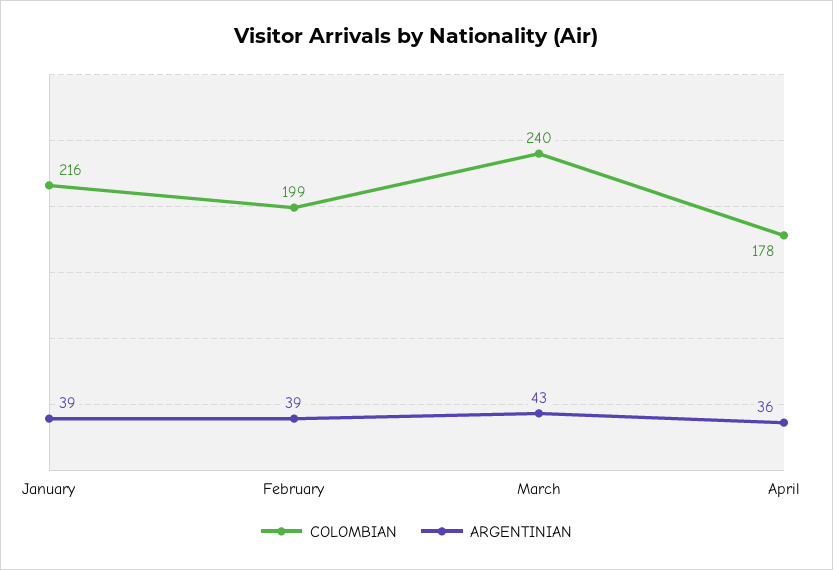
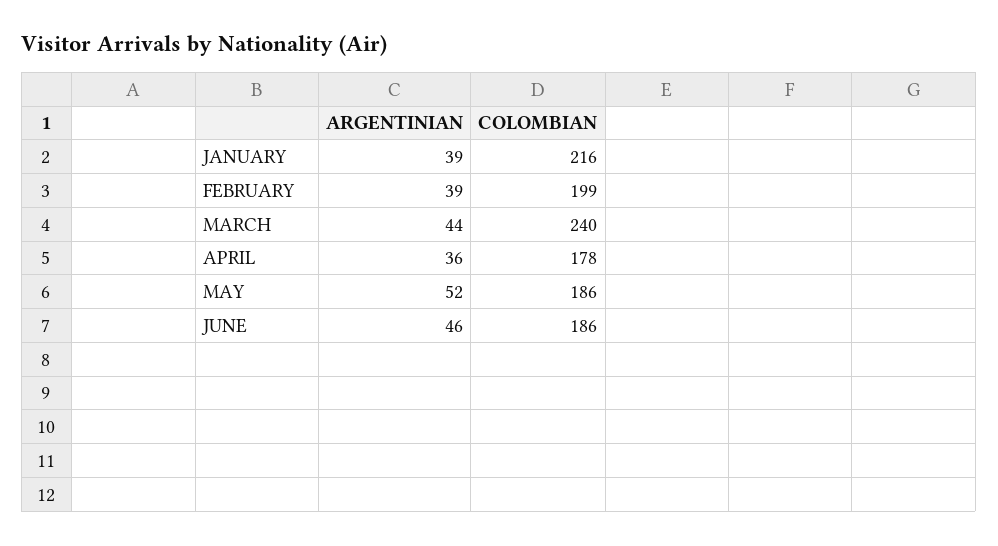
ARGENTINIAN, March: 43 -> 44
ARGENTINIAN, MAY: none -> 52
COLOMBIAN, MAY: none -> 186
ARGENTINIAN, JUNE: none -> 46
COLOMBIAN, JUNE: none -> 186

